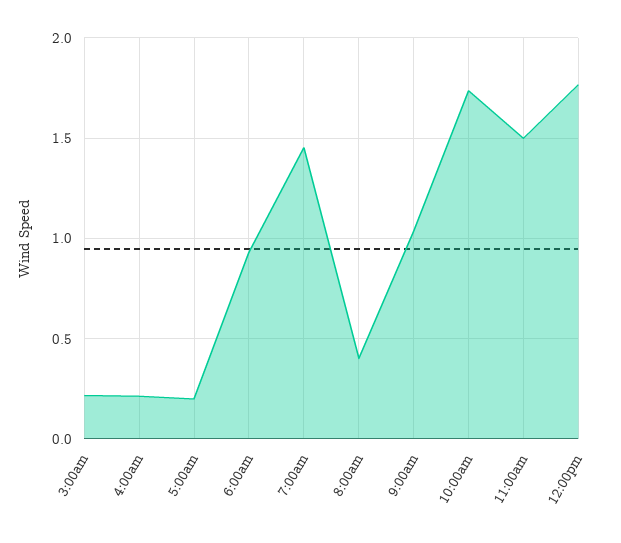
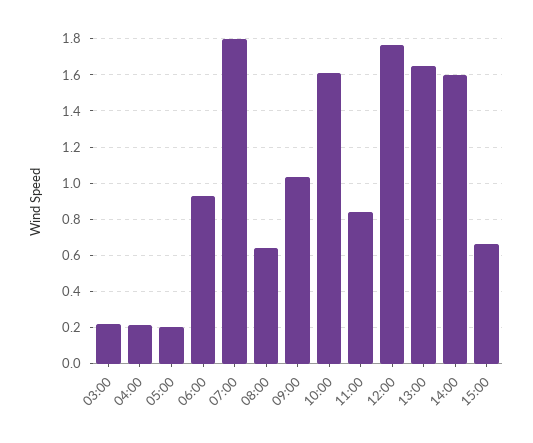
7:00am: 1.45 -> 1.8
8:00am: 0.4 -> 0.65
10:00am: 1.75 -> 1.6
11:00am: 1.5 -> 0.85
13:00: none -> 1.65
14:00: none -> 1.6
15:00: none -> 0.65

